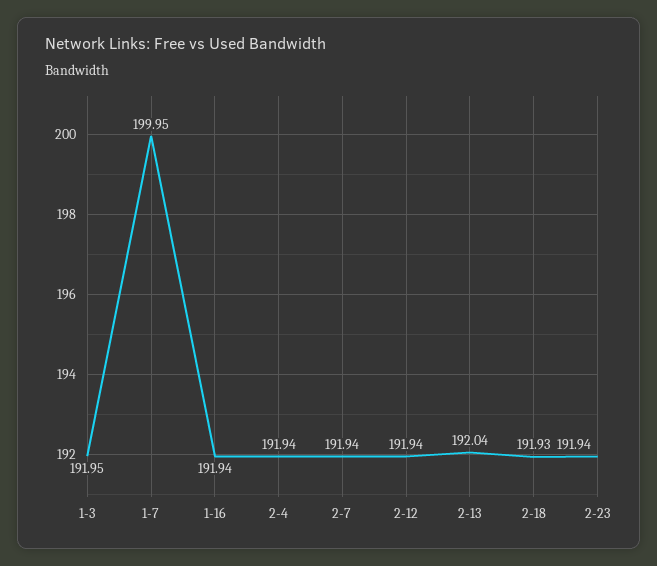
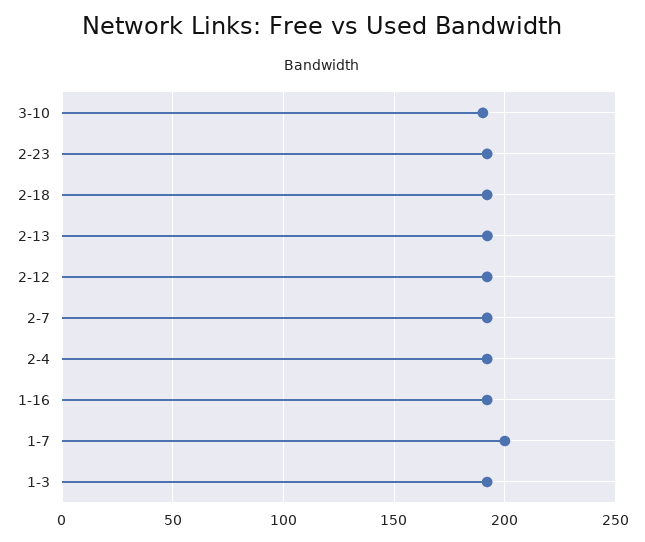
3-10: none -> 190

